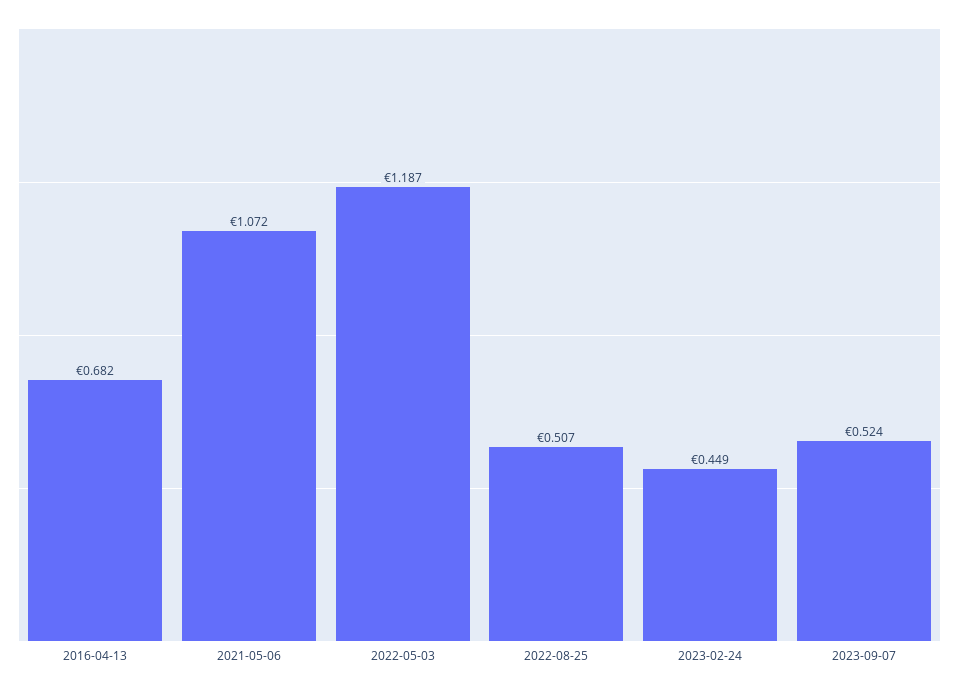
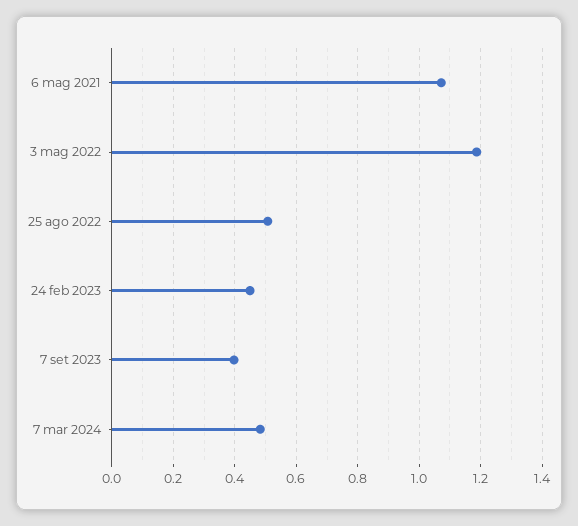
2016-04-13: 0.682 -> none
2023-09-07: 0.524 -> 0.4
7 mar 2024: none -> 0.48

